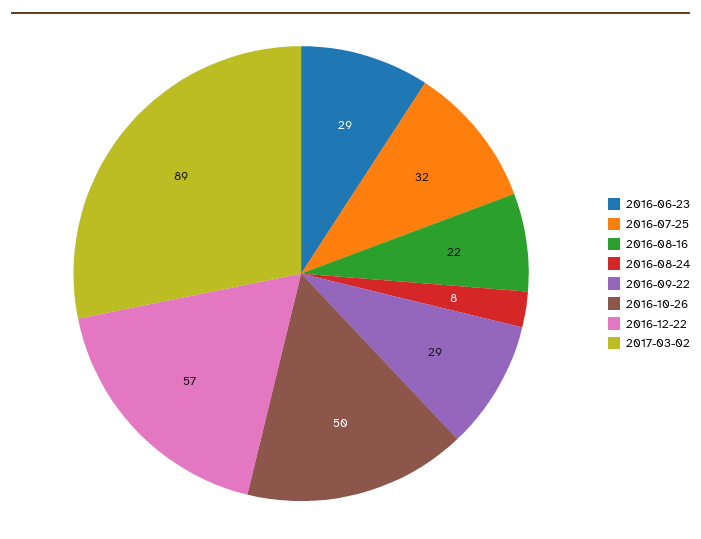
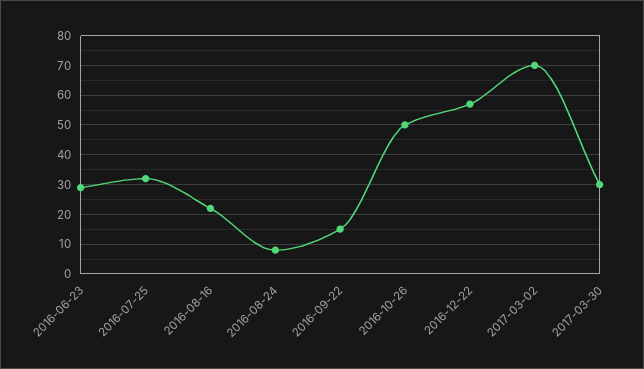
2016-09-22: 29 -> 15
2017-03-02: 89 -> 70
2017-03-30: none -> 30

